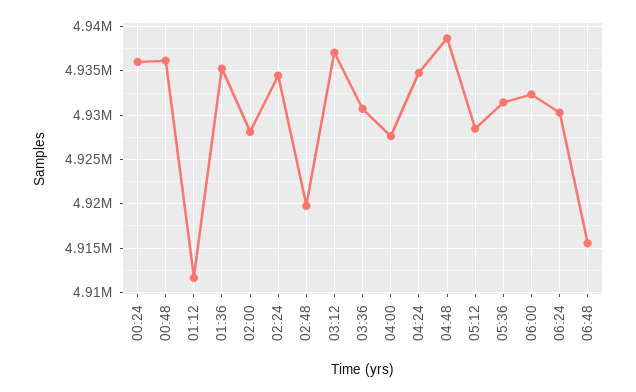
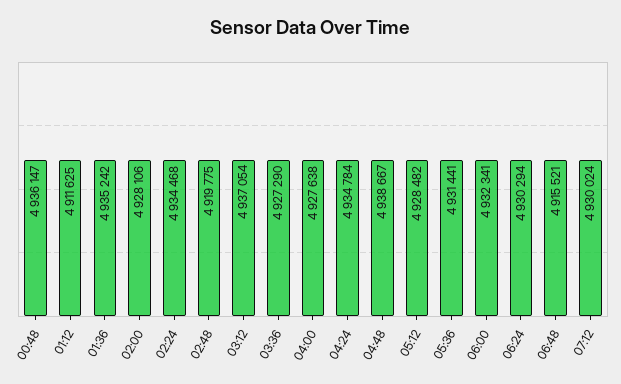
00:24: 4936000 -> none
03:36: 4931000 -> 4927290
07:12: none -> 4930024

